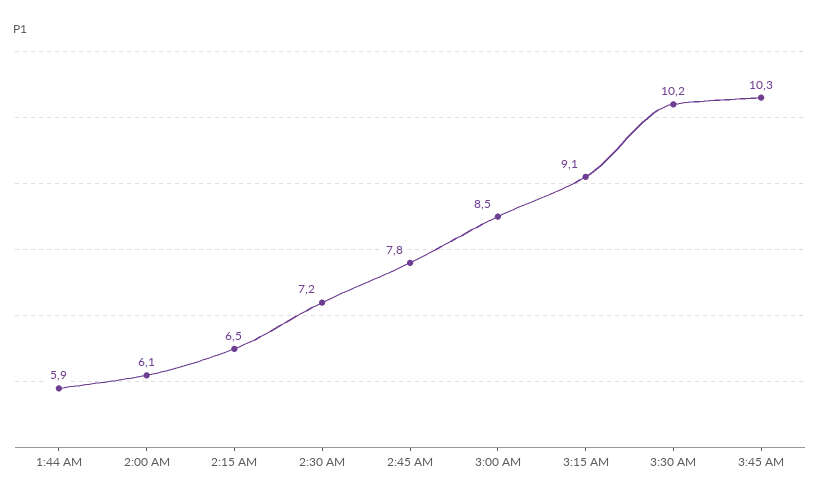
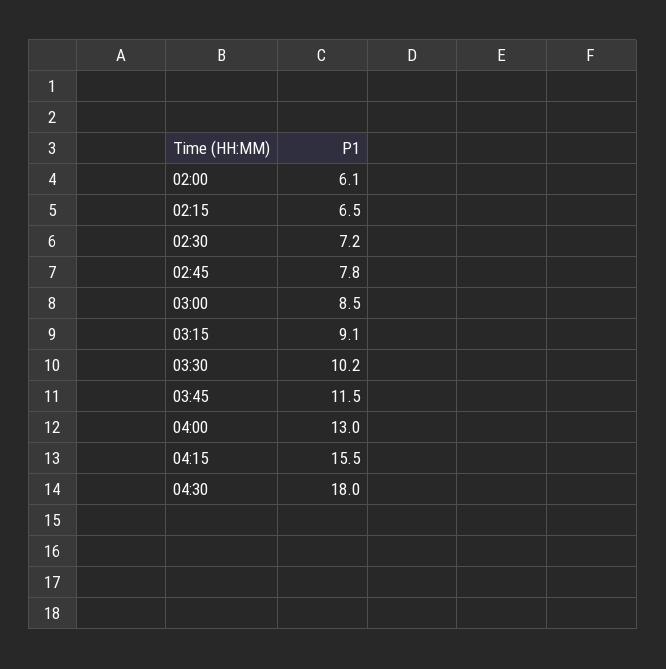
1:44 AM: 5.9 -> none
3:45 AM: 10.3 -> 11.5
04:00: none -> 13
04:15: none -> 15.5
04:30: none -> 18

